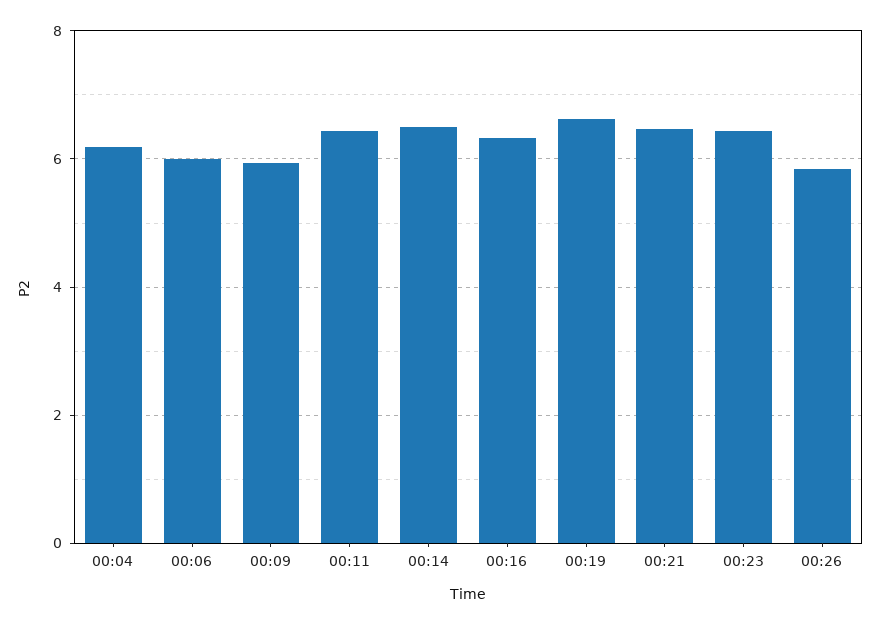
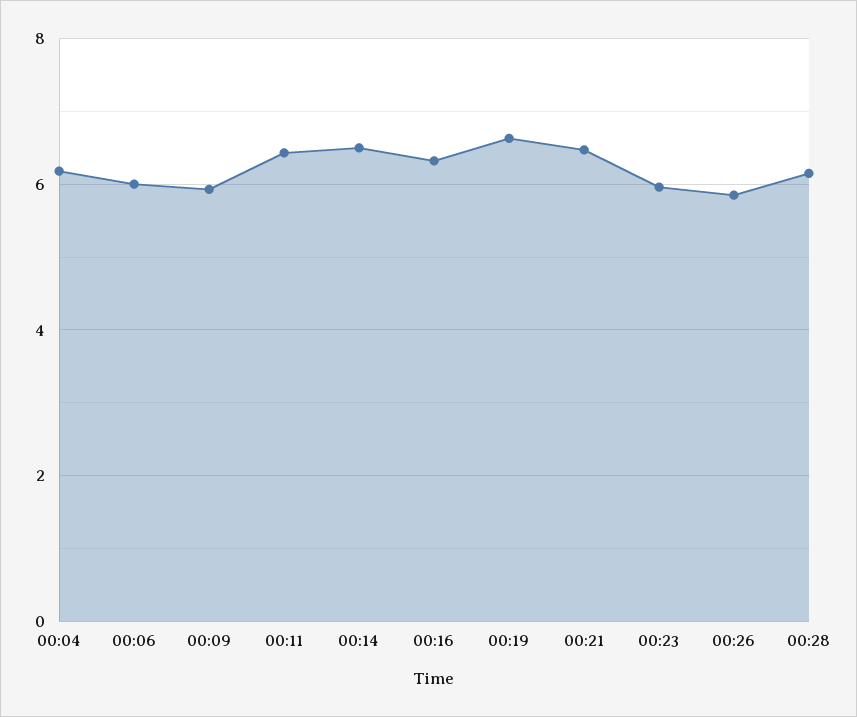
00:23: 6.4 -> 6
00:28: none -> 6.2

